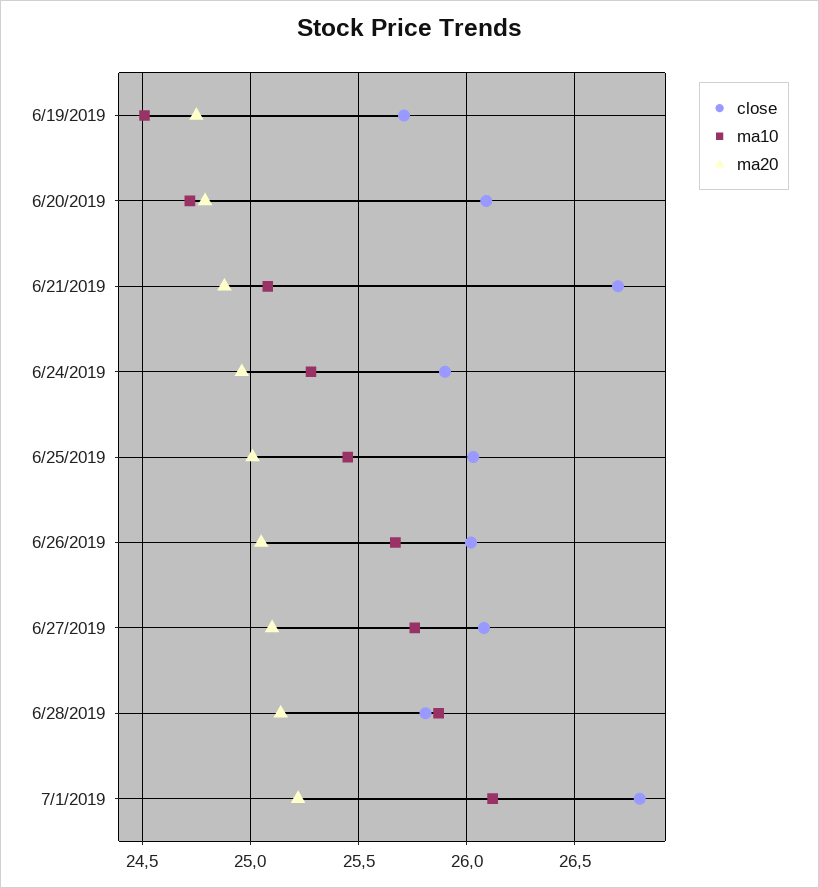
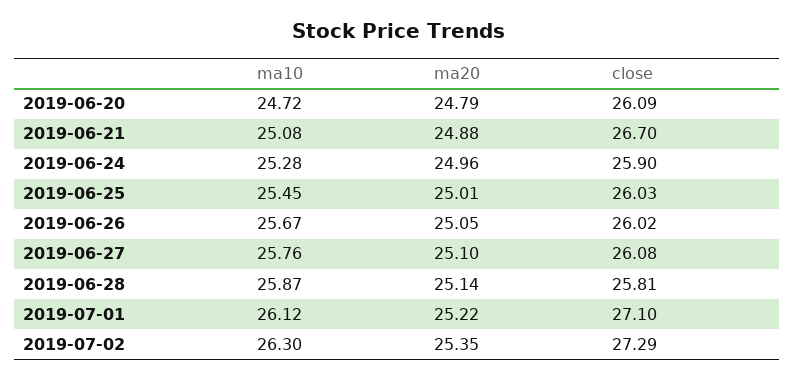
close, 6/19/2019: 25.7 -> none
ma10, 6/19/2019: 24.5 -> none
ma20, 6/19/2019: 24.75 -> none
close, 7/1/2019: 26.8 -> 27.1
ma10, 2019-07-02: none -> 26.3
ma20, 2019-07-02: none -> 25.35
close, 2019-07-02: none -> 27.29

